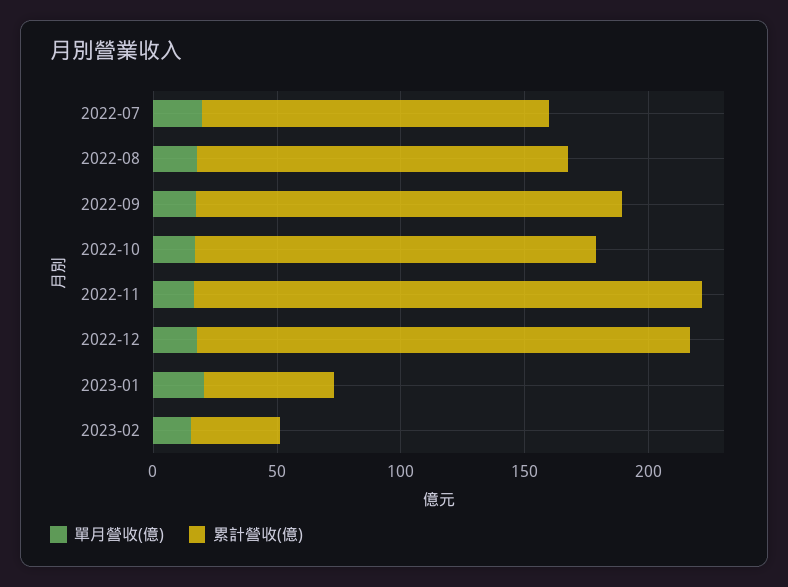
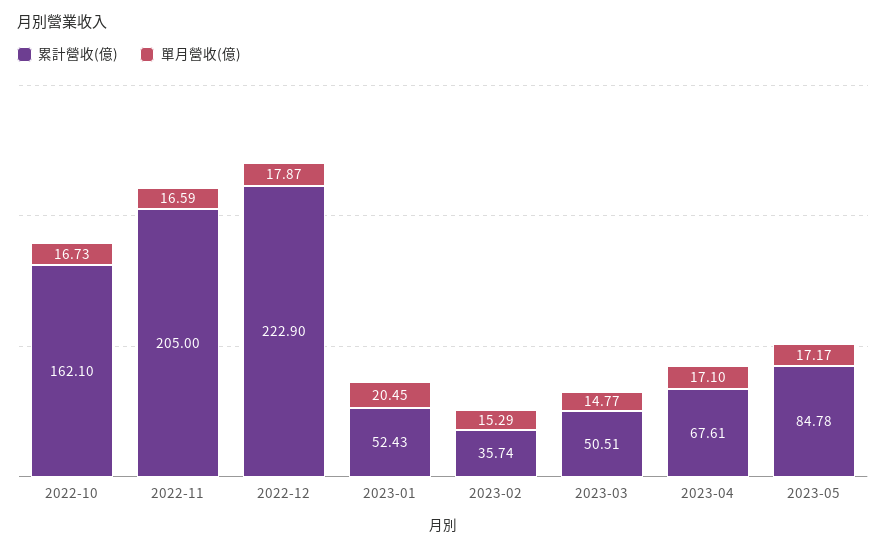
單月營收(億), 2022-07: 20 -> none
累計營收(億), 2022-07: 140 -> none
單月營收(億), 2022-08: 20 -> none
累計營收(億), 2022-08: 150 -> none
單月營收(億), 2022-09: 20 -> none
累計營收(億), 2022-09: 170 -> none
累計營收(億), 2022-12: 200 -> 222.9
累計營收(億), 2023-03: none -> 50.51
單月營收(億), 2023-03: none -> 14.77
累計營收(億), 2023-04: none -> 67.61
單月營收(億), 2023-04: none -> 17.1
累計營收(億), 2023-05: none -> 84.78
單月營收(億), 2023-05: none -> 17.17

